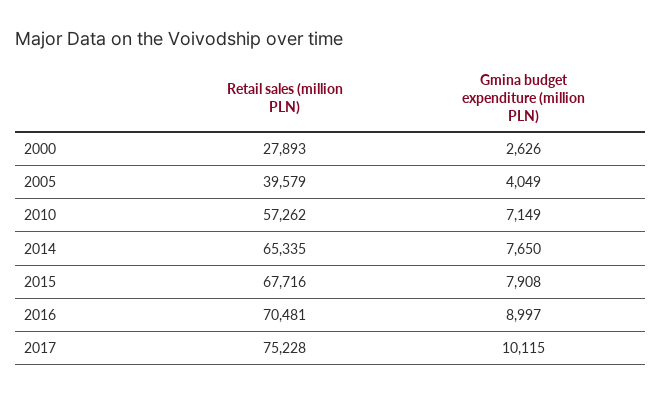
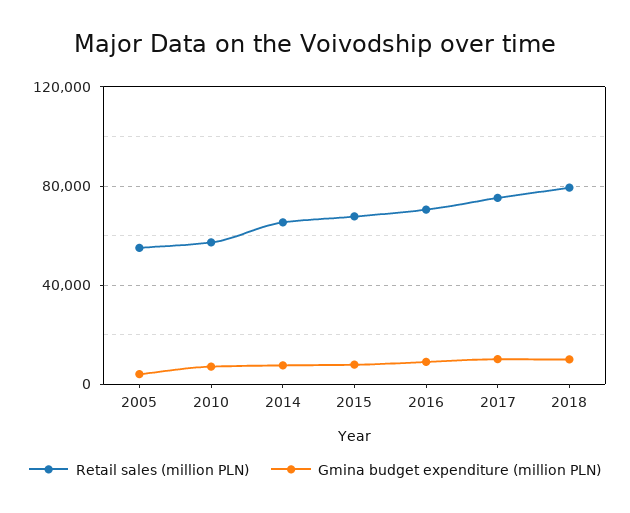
Retail sales (million PLN), 2000: 27893 -> none
Gmina budget expenditure (million PLN), 2000: 2626 -> none
Retail sales (million PLN), 2005: 39579 -> 55000
Retail sales (million PLN), 2018: none -> 80000
Gmina budget expenditure (million PLN), 2018: none -> 10000

